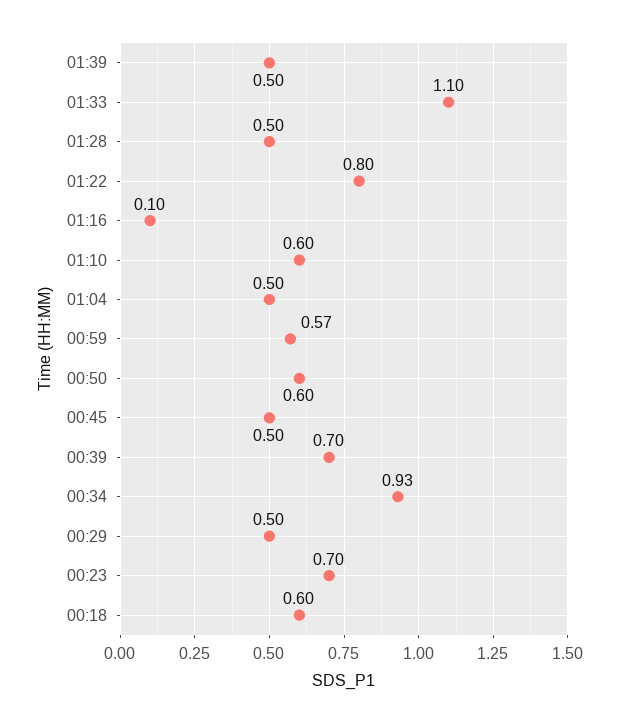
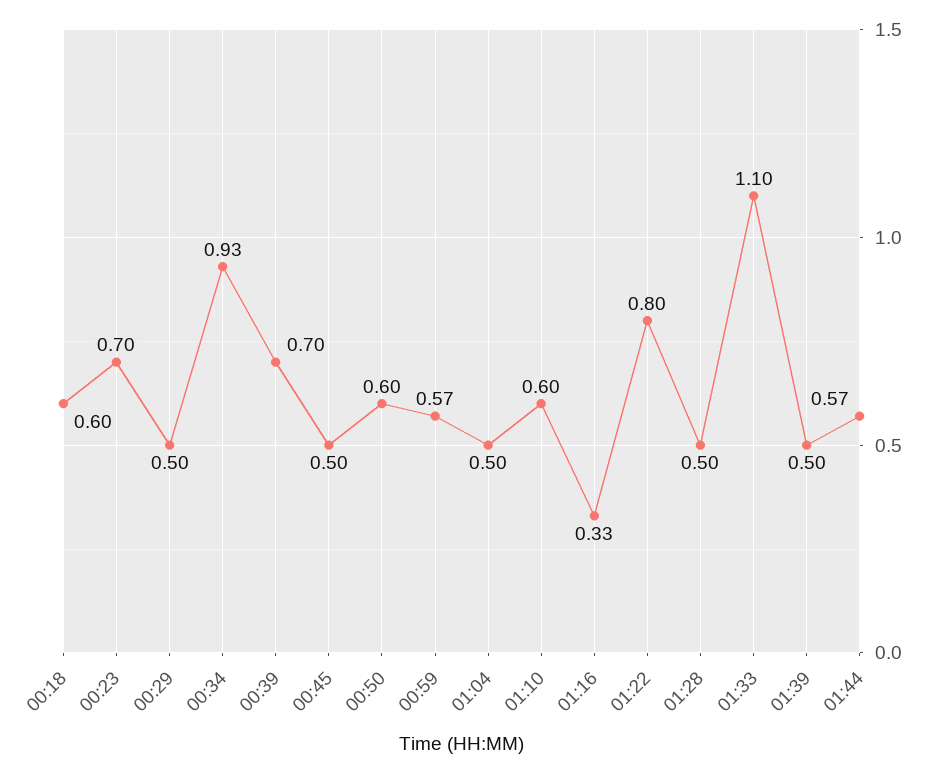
01:16: 0.1 -> 0.33
01:44: none -> 0.57

